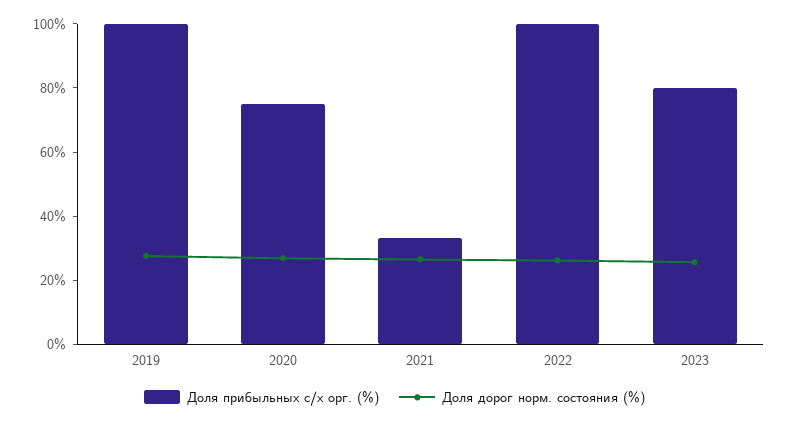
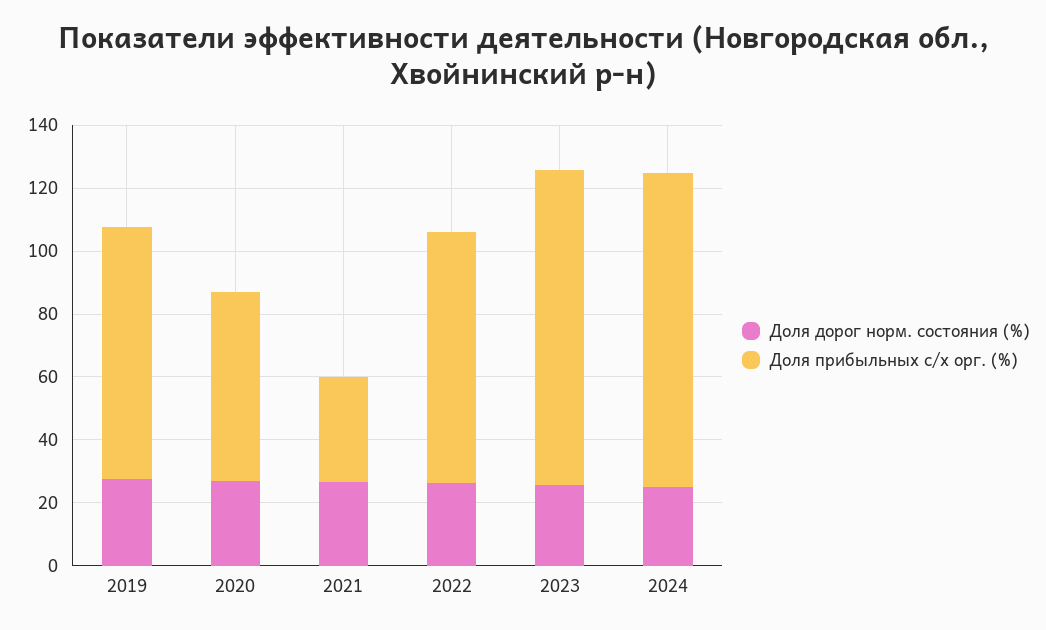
Доля прибыльных с/х орг. (%), 2019: 100 -> 80
Доля прибыльных с/х орг. (%), 2020: 75 -> 60
Доля прибыльных с/х орг. (%), 2022: 100 -> 80
Доля прибыльных с/х орг. (%), 2023: 80 -> 100
Доля дорог норм. состояния (%), 2024: none -> 25
Доля прибыльных с/х орг. (%), 2024: none -> 100

